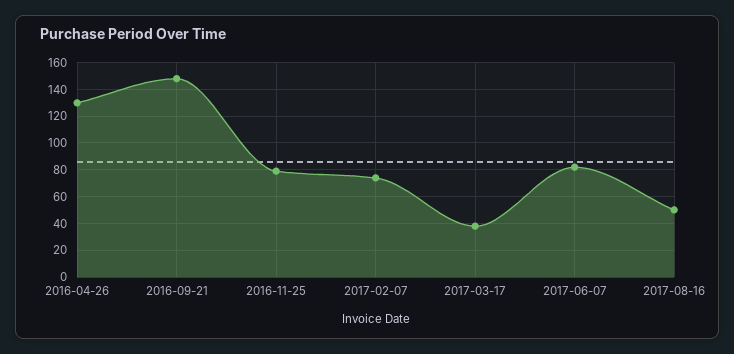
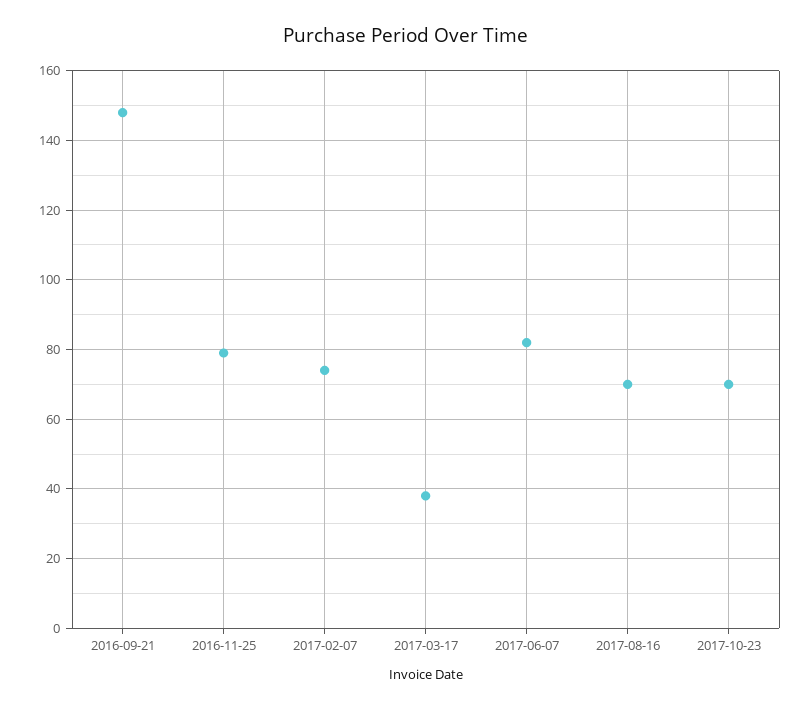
2016-04-26: 130 -> none
2017-08-16: 50 -> 70
2017-10-23: none -> 70

